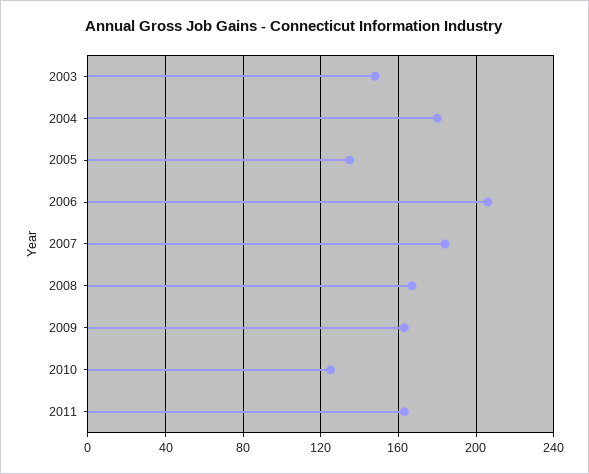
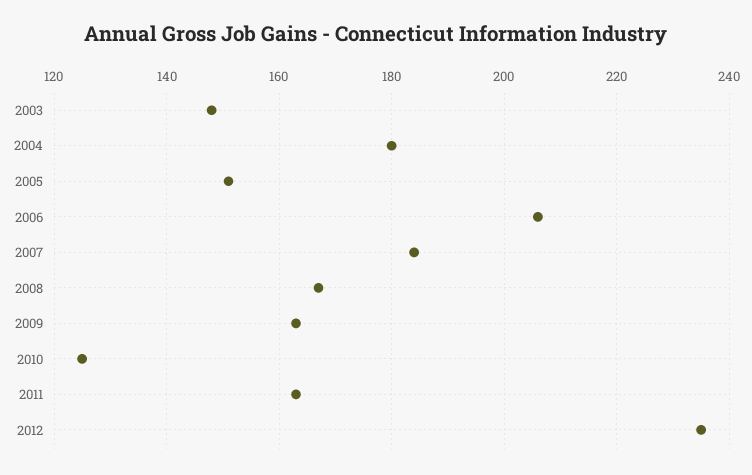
2005: 135 -> 150
2012: none -> 235

